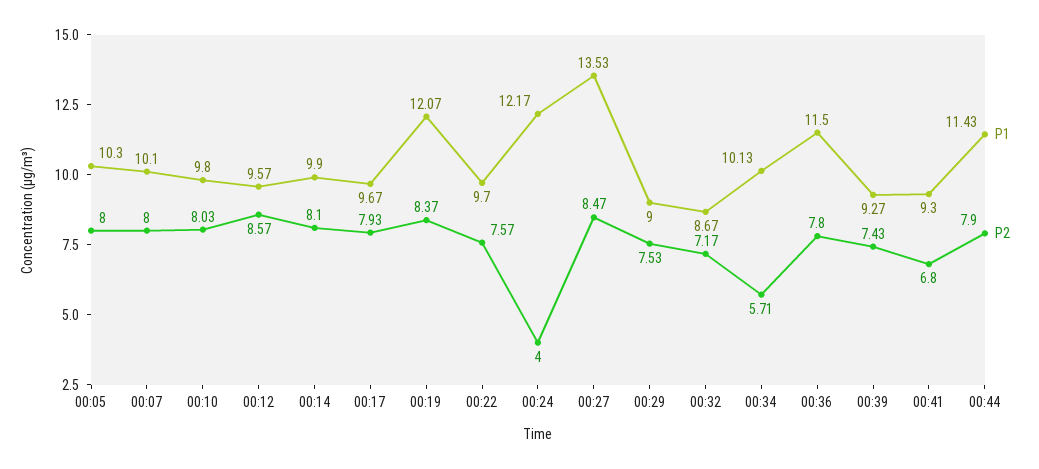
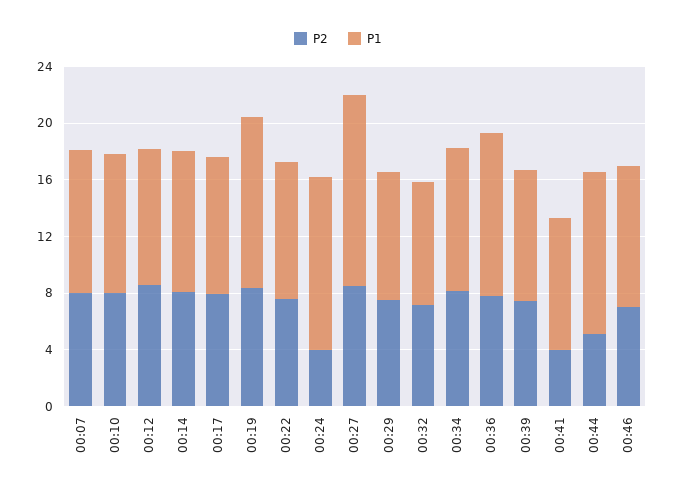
P1, 00:05: 10.3 -> none
P2, 00:05: 8 -> none
P2, 00:34: 5.71 -> 8
P2, 00:41: 6.8 -> 4
P2, 00:44: 7.9 -> 5
P2, 00:46: none -> 7
P1, 00:46: none -> 10

